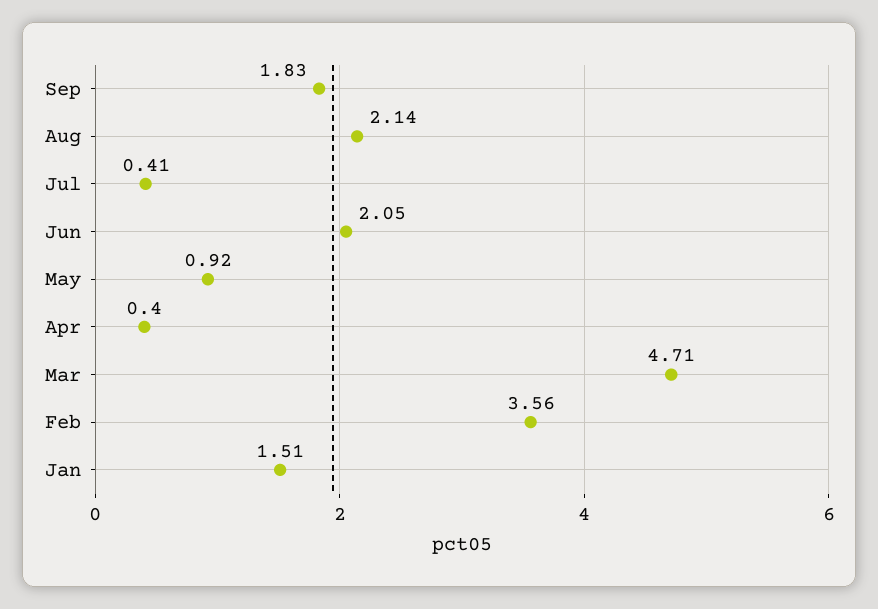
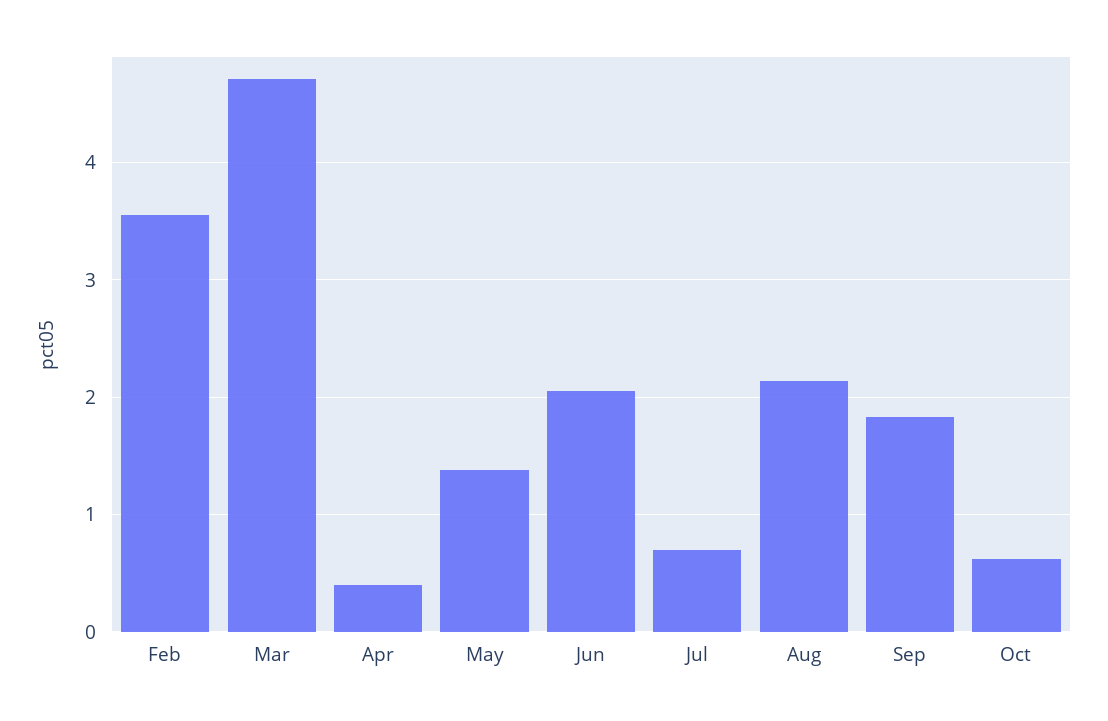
Jul: 0.41 -> 0.7
May: 0.92 -> 1.4
Jan: 1.51 -> none
Oct: none -> 0.6

